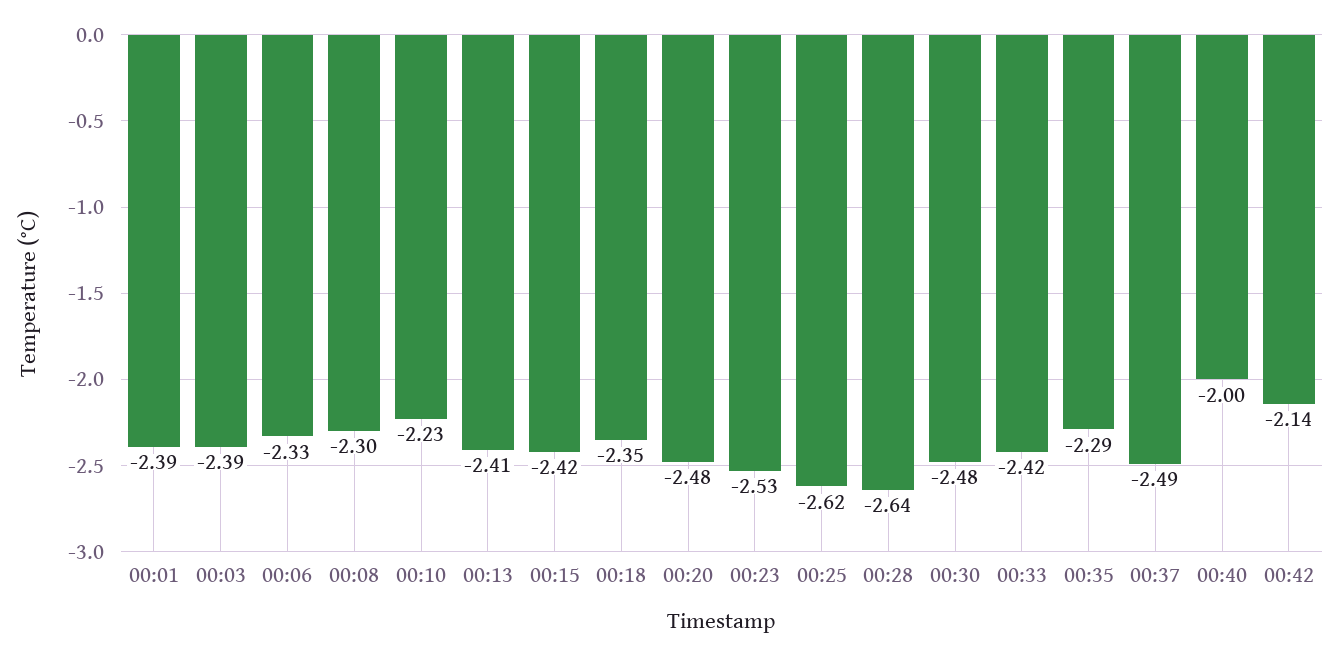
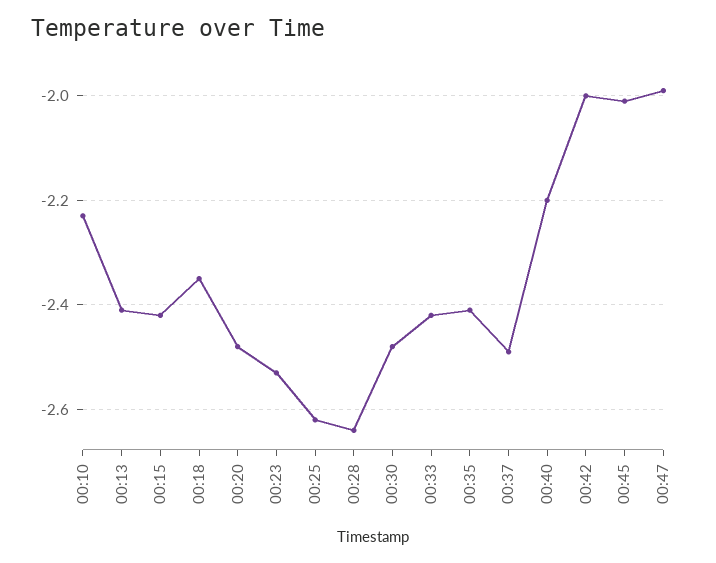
00:01: -2.39 -> none
00:03: -2.39 -> none
00:06: -2.33 -> none
00:08: -2.3 -> none
00:35: -2.29 -> -2.4
00:40: -2 -> -2.2
00:42: -2.14 -> -2
00:45: none -> -2
00:47: none -> -2

